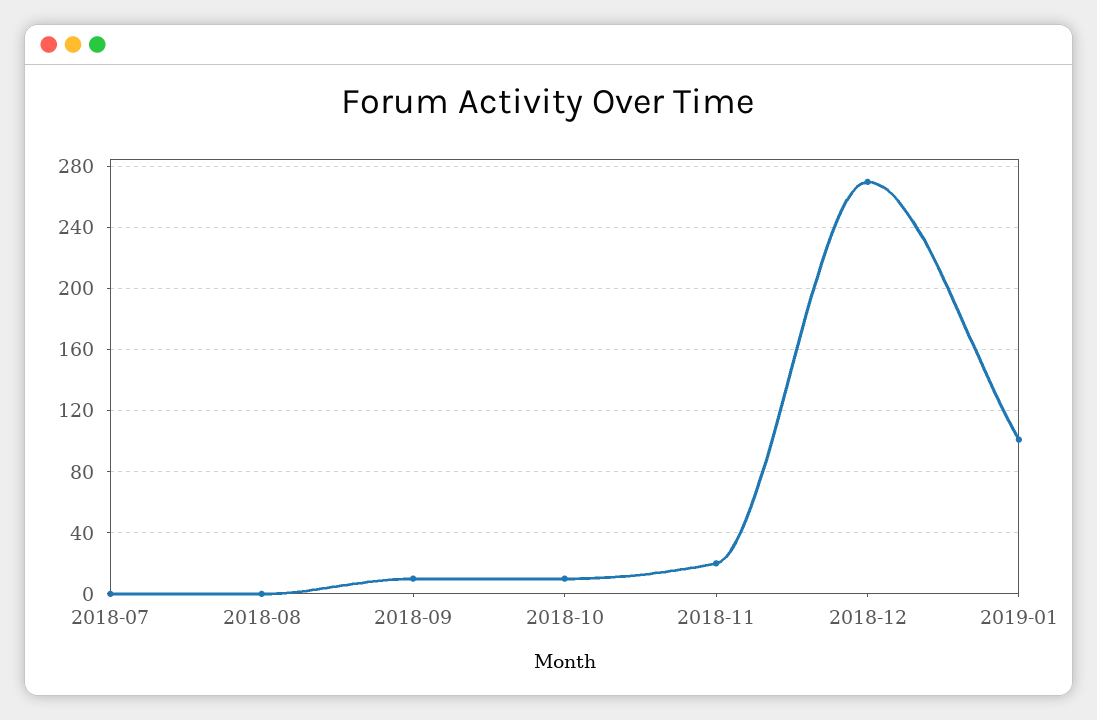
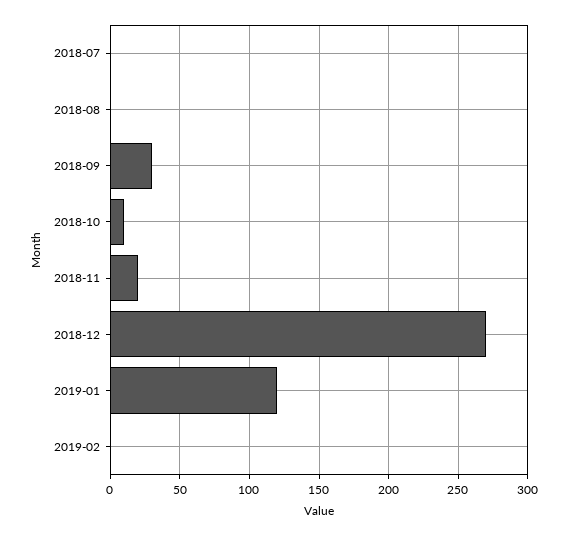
2018-09: 10 -> 30
2019-01: 100 -> 120
2019-02: none -> 0

